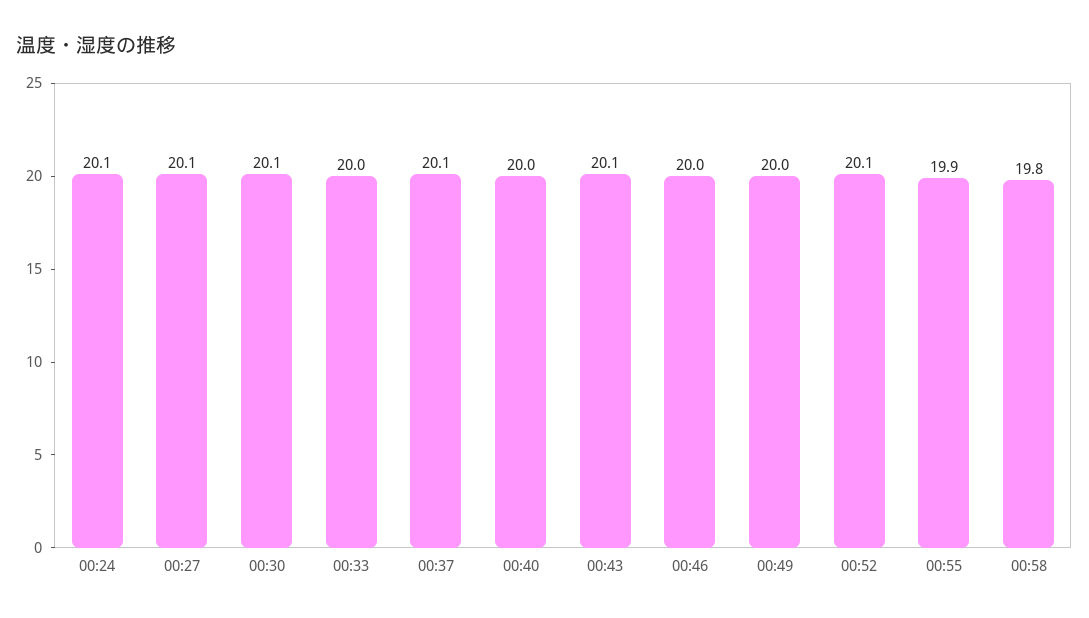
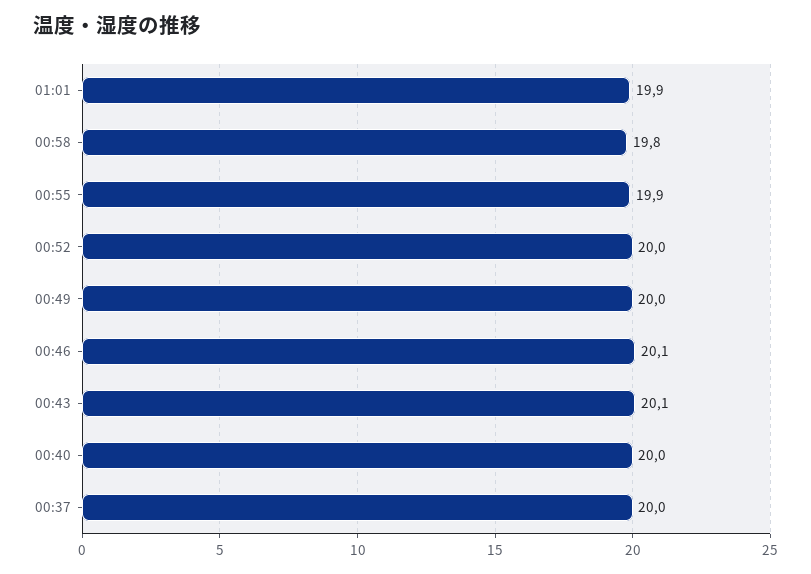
00:24: 20.1 -> none
00:27: 20.1 -> none
00:30: 20.1 -> none
00:33: 20 -> none
00:37: 20.1 -> 20
00:46: 20 -> 20.1
00:52: 20.1 -> 20
01:01: none -> 19.9

